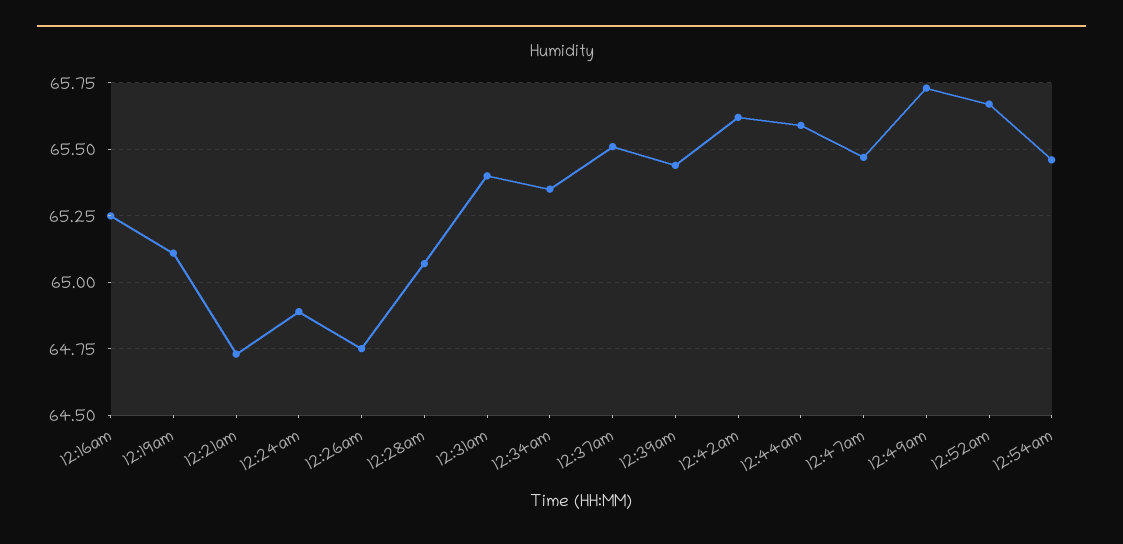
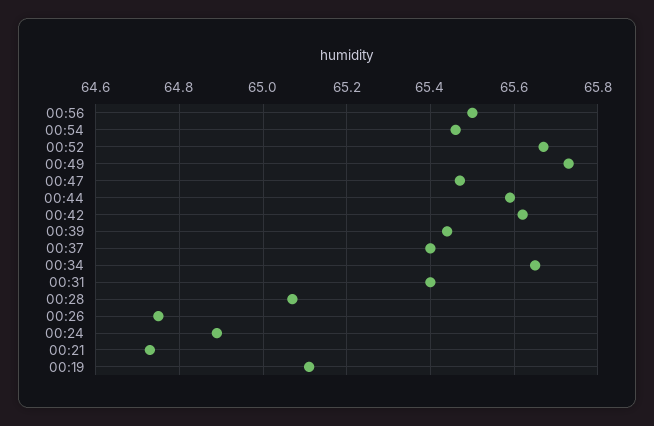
12:16am: 65.25 -> none
12:34am: 65.35 -> 65.65
12:37am: 65.5 -> 65.4
00:56: none -> 65.5

